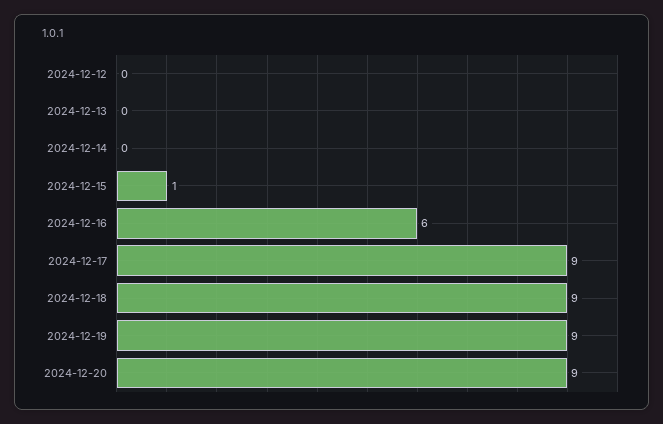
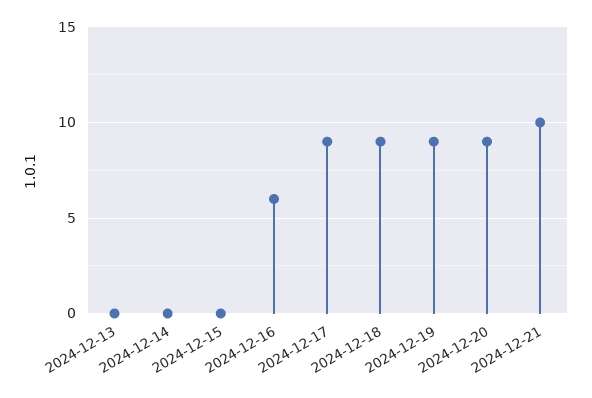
2024-12-12: 0 -> none
2024-12-15: 1 -> 0
2024-12-21: none -> 10

